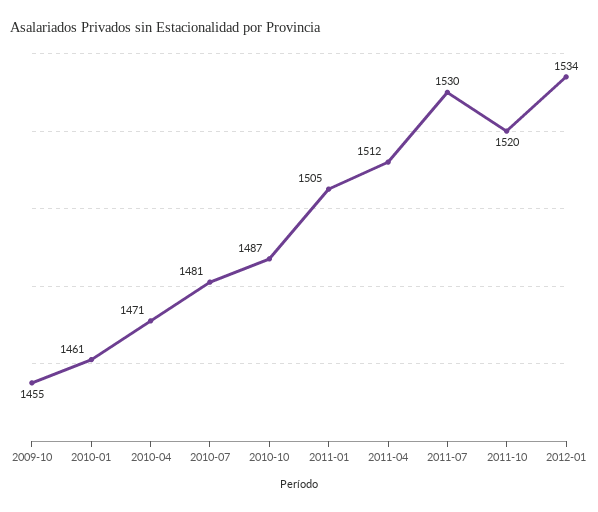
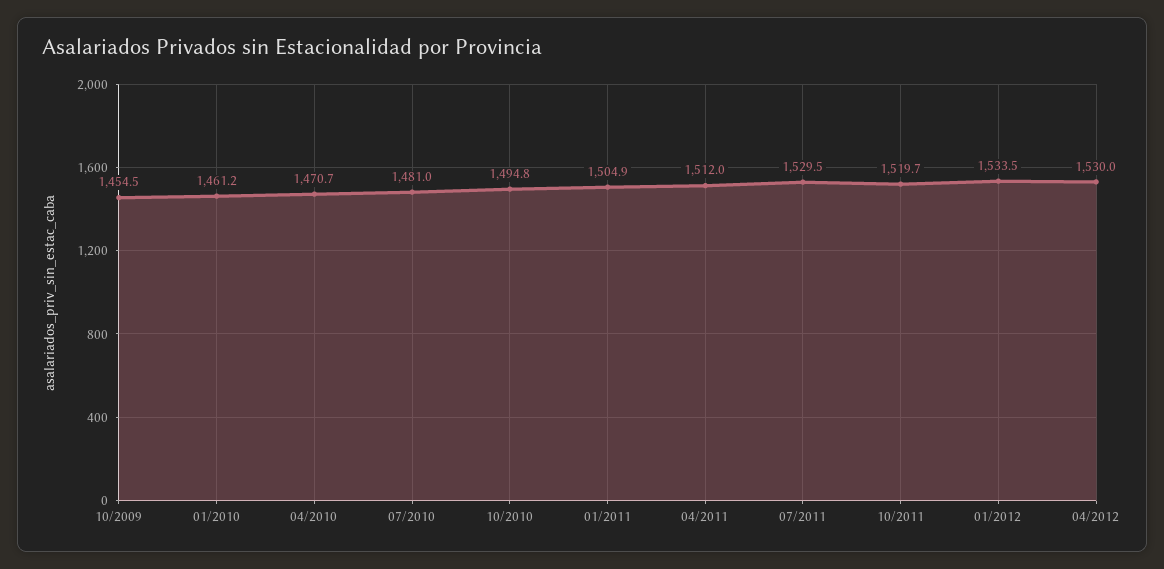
2010-10: 1487 -> 1494.8
04/2012: none -> 1530

